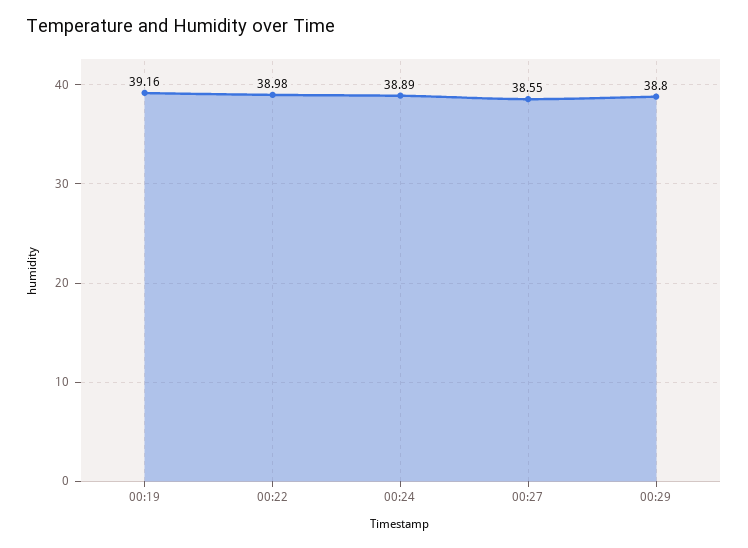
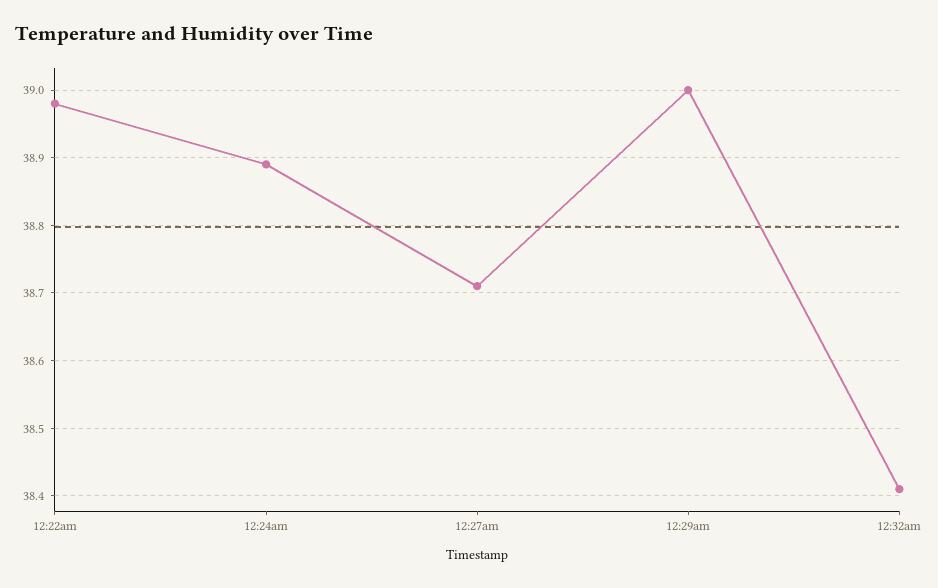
00:19: 39.16 -> none
00:27: 38.55 -> 38.71
00:29: 38.8 -> 39
12:32am: none -> 38.41

